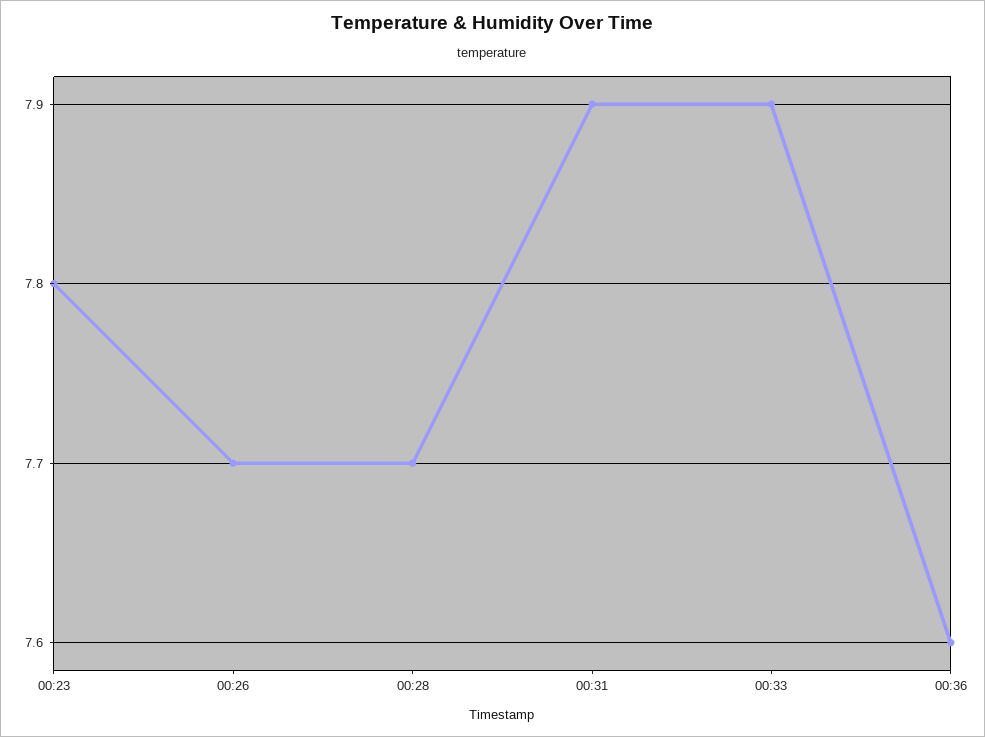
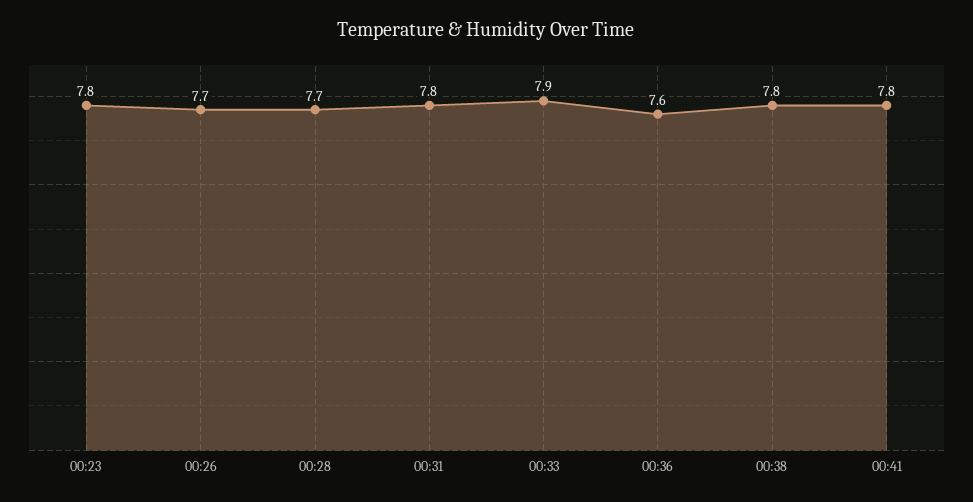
00:31: 7.9 -> 7.8
00:38: none -> 7.8
00:41: none -> 7.8

